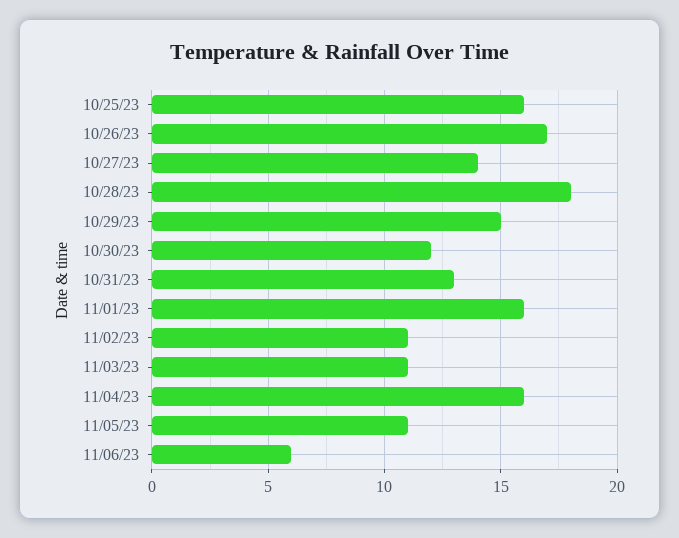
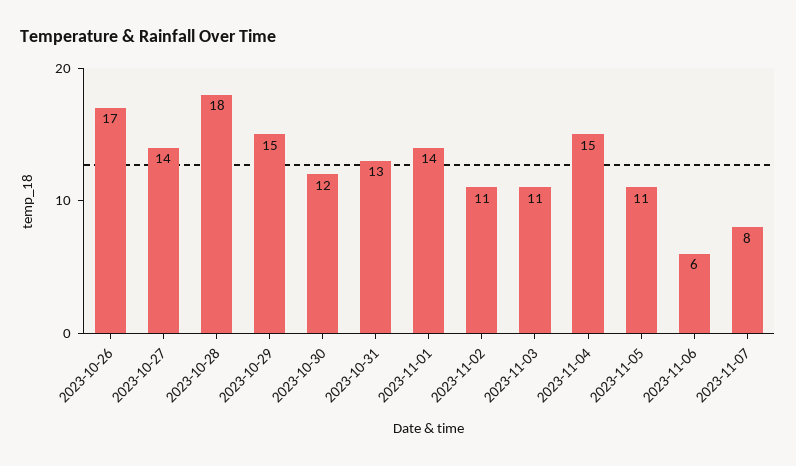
10/25/23: 16 -> none
11/01/23: 16 -> 14
11/04/23: 16 -> 15
2023-11-07: none -> 8

